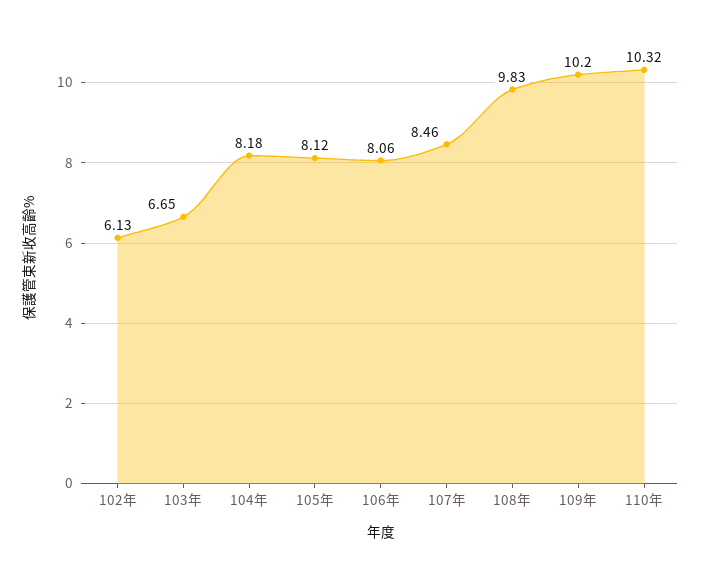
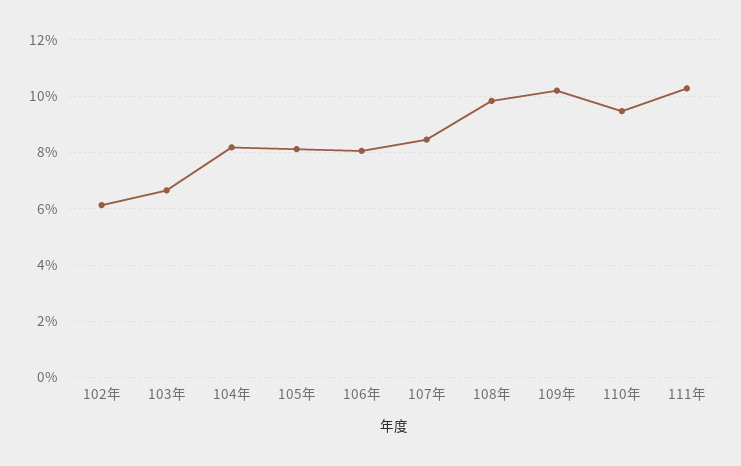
110年: 10.32 -> 9.5
111年: none -> 10.25

